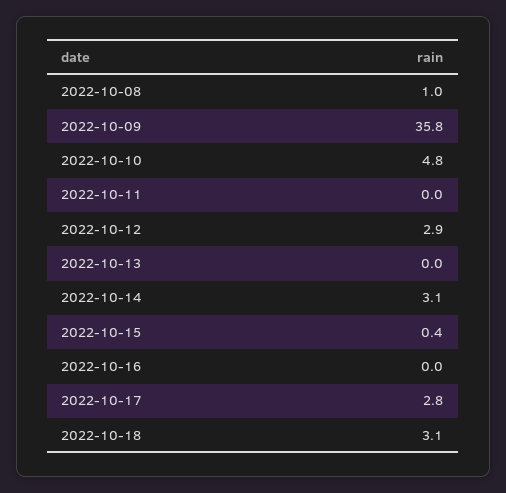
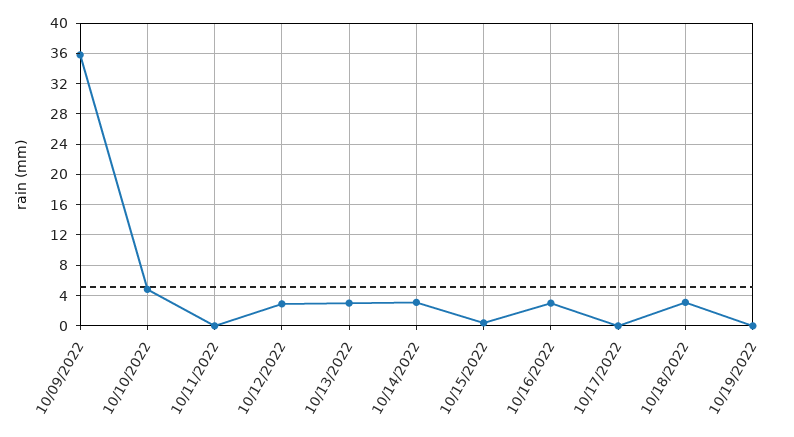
2022-10-08: 1 -> none
2022-10-13: 0 -> 3
2022-10-16: 0 -> 3
2022-10-17: 2.8 -> 0
10/19/2022: none -> 0

